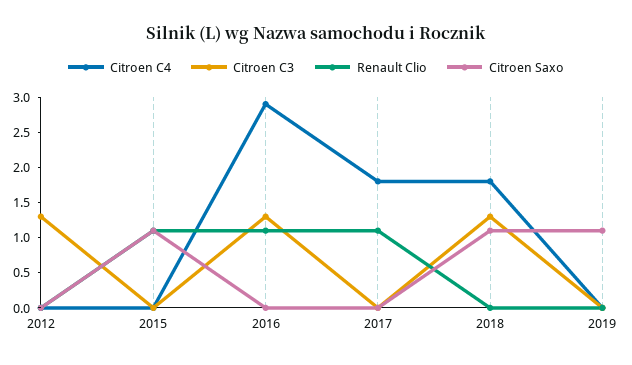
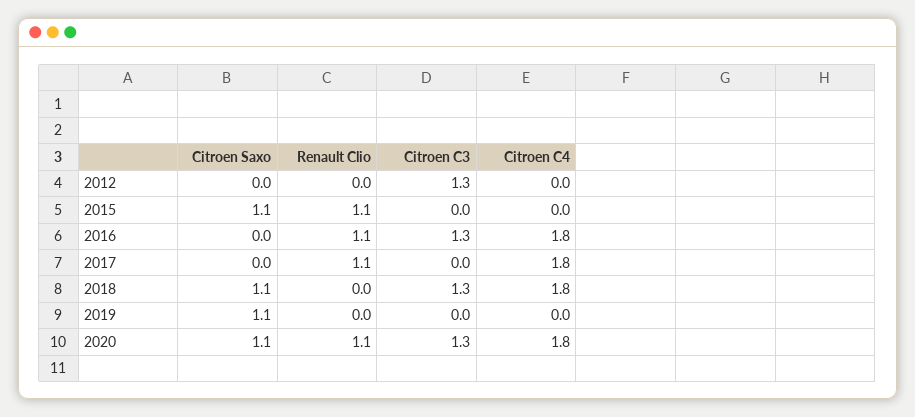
Citroen C4, 2016: 3 -> 1.8
Citroen Saxo, 2020: none -> 1.1
Renault Clio, 2020: none -> 1.1
Citroen C3, 2020: none -> 1.3
Citroen C4, 2020: none -> 1.8

